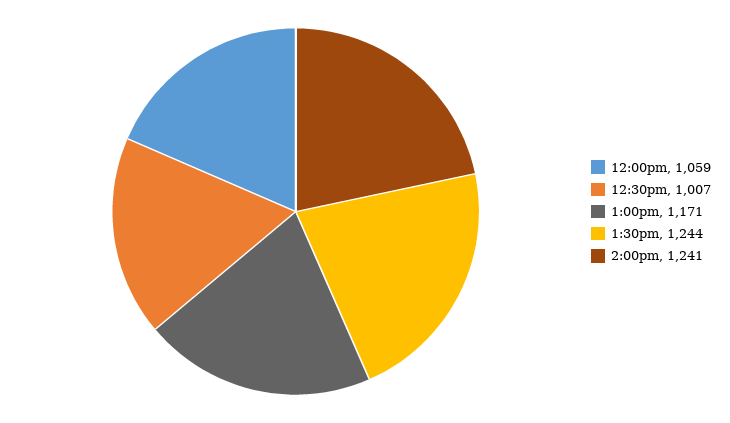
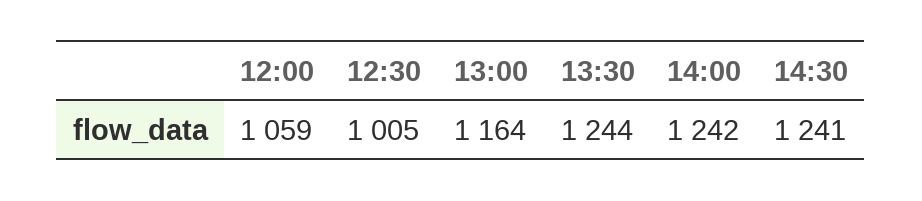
12:30pm: 1007 -> 1005
1:00pm: 1171 -> 1164
2:00pm: 1241 -> 1242
14:30: none -> 1241

